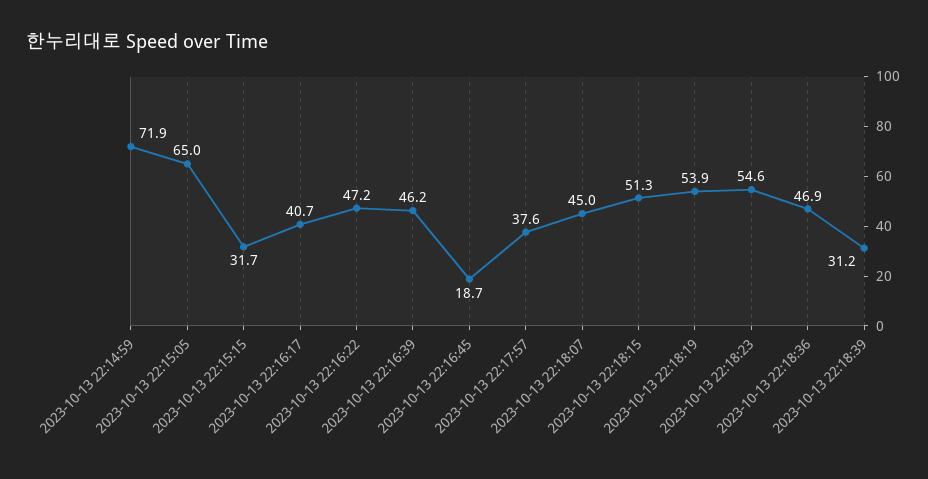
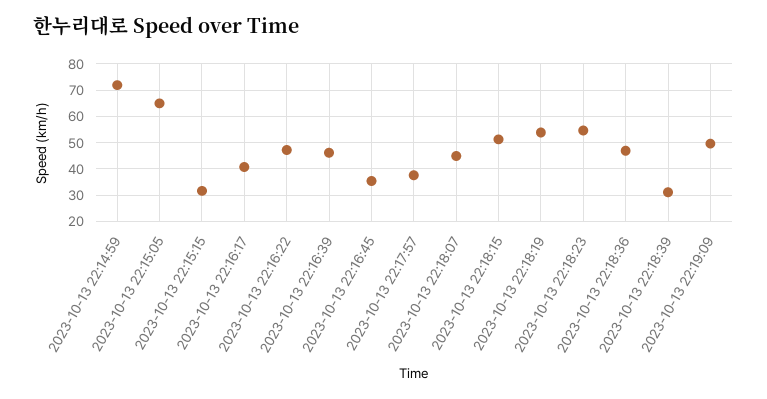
2023-10-13 22:16:45: 18.7 -> 35
2023-10-13 22:19:09: none -> 50

